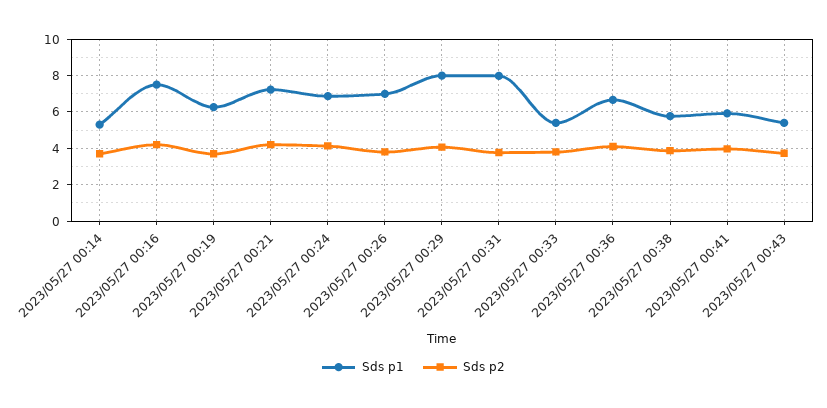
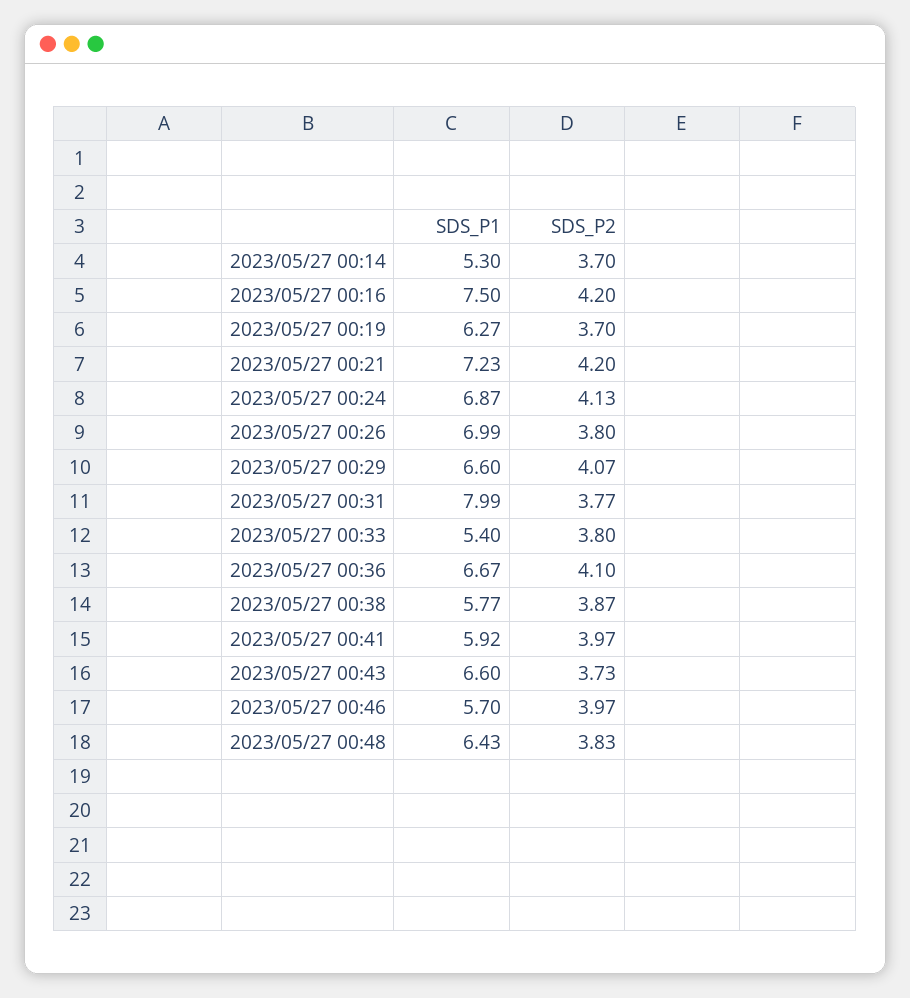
Sds p1, 2023/05/27 00:29: 8 -> 6.6
Sds p1, 2023/05/27 00:43: 5.5 -> 6.6
Sds p1, 2023/05/27 00:46: none -> 5.7
Sds p2, 2023/05/27 00:46: none -> 3.97
Sds p1, 2023/05/27 00:48: none -> 6.43
Sds p2, 2023/05/27 00:48: none -> 3.83

